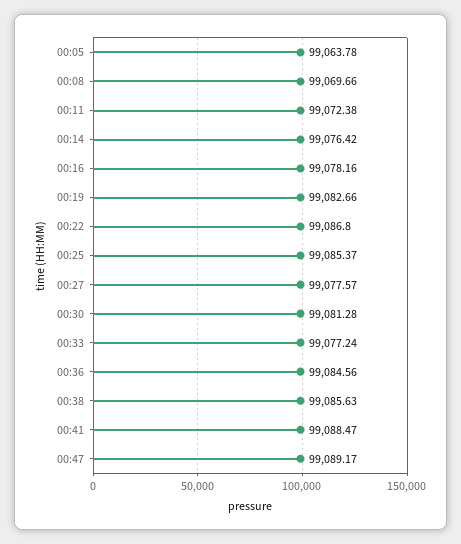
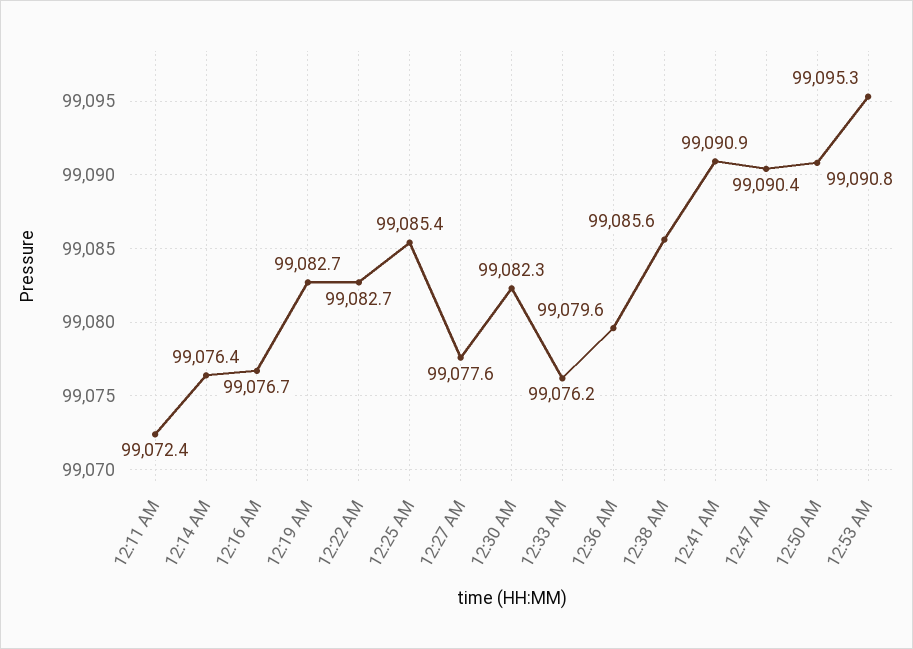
00:05: 99063.78 -> none
00:08: 99069.66 -> none
00:16: 99078.16 -> 99076.7
00:22: 99086.8 -> 99082.7
00:30: 99081.28 -> 99082.3
00:33: 99077.24 -> 99076.2
00:36: 99084.56 -> 99079.6
00:41: 99088.47 -> 99090.9
00:47: 99089.17 -> 99090.4
12:50 AM: none -> 99090.8
12:53 AM: none -> 99095.3

